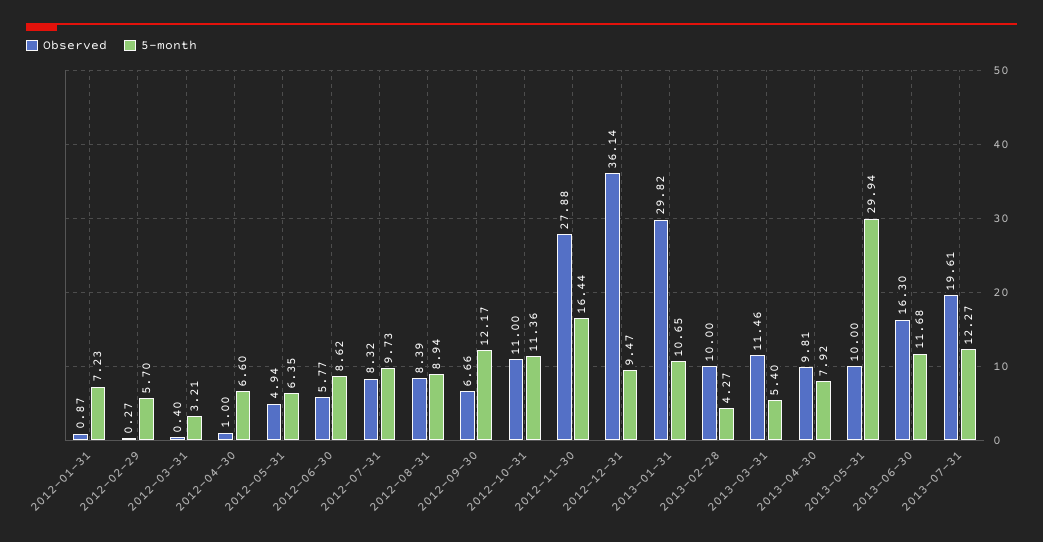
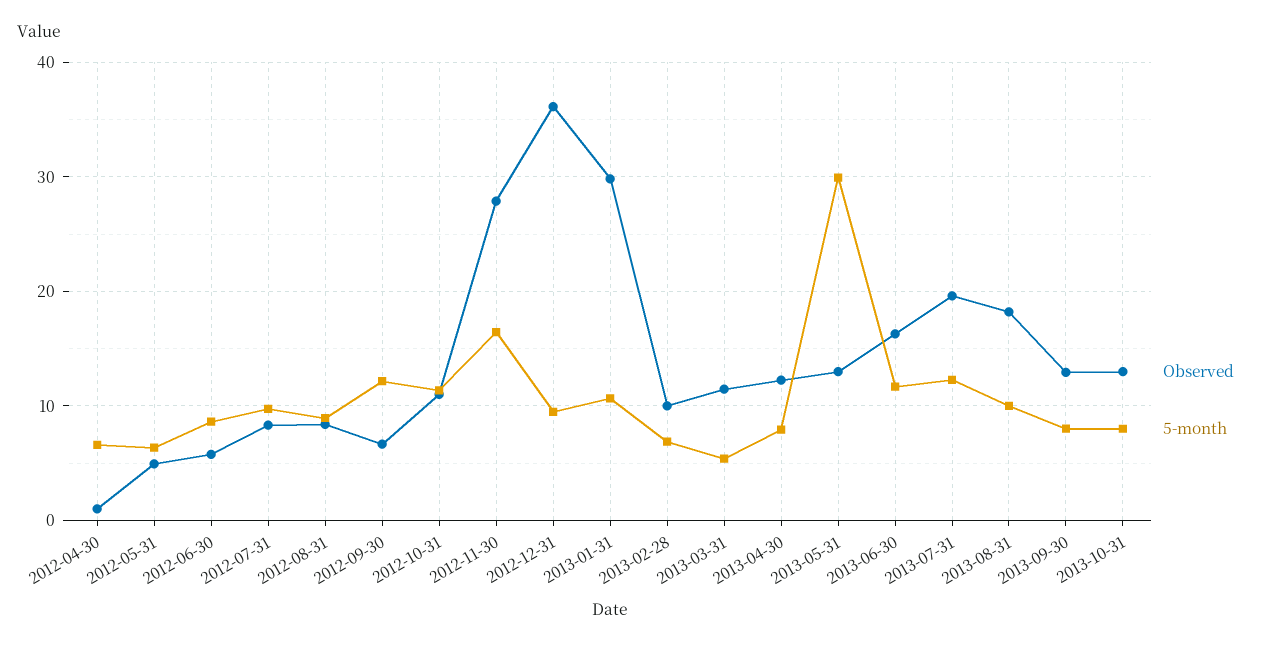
Observed, 2012-01-31: 0.87 -> none
5-month, 2012-01-31: 7.23 -> none
Observed, 2012-02-29: 0.27 -> none
5-month, 2012-02-29: 5.7 -> none
Observed, 2012-03-31: 0.4 -> none
5-month, 2012-03-31: 3.21 -> none
5-month, 2013-02-28: 4.27 -> 7
Observed, 2013-04-30: 9.81 -> 12
Observed, 2013-05-31: 10 -> 13
Observed, 2013-08-31: none -> 18
5-month, 2013-08-31: none -> 10
Observed, 2013-09-30: none -> 13
5-month, 2013-09-30: none -> 8
Observed, 2013-10-31: none -> 13
5-month, 2013-10-31: none -> 8

